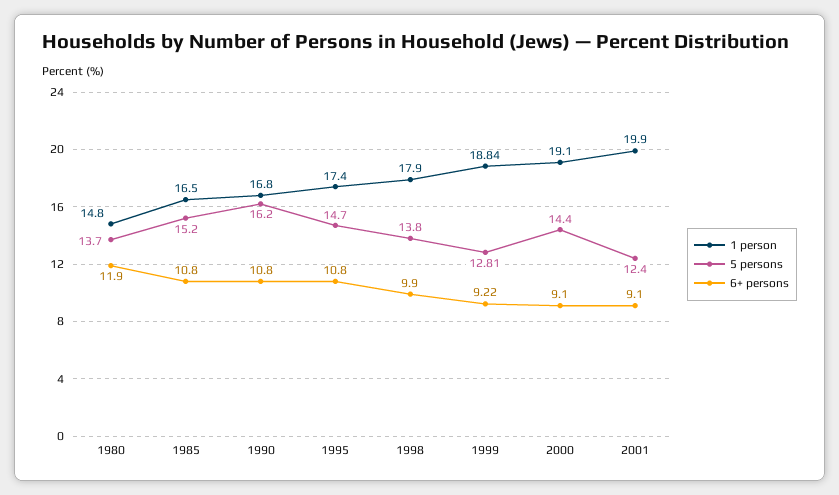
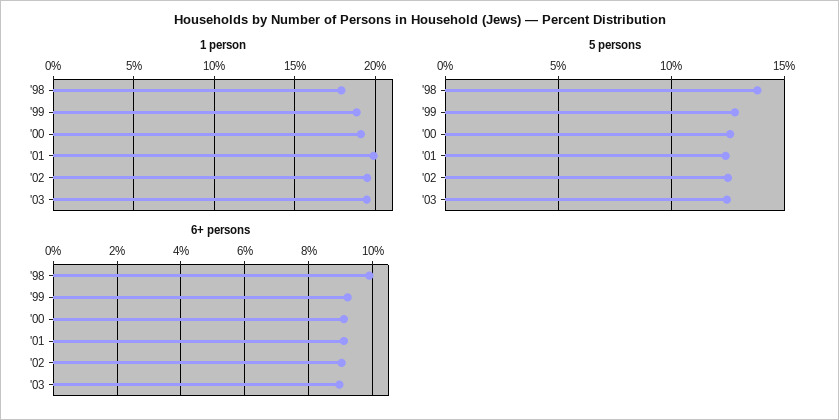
1 person, 1980: 14.8 -> none
5 persons, 1980: 13.7 -> none
6+ persons, 1980: 11.9 -> none
1 person, 1985: 16.5 -> none
5 persons, 1985: 15.2 -> none
6+ persons, 1985: 10.8 -> none
1 person, 1990: 16.8 -> none
5 persons, 1990: 16.2 -> none
6+ persons, 1990: 10.8 -> none
1 person, 1995: 17.4 -> none
5 persons, 1995: 14.7 -> none
6+ persons, 1995: 10.8 -> none
5 persons, 2000: 14.4 -> 12.5
1 person, '02: none -> 19.5
1 person, '03: none -> 19.5
5 persons, '02: none -> 12.5
5 persons, '03: none -> 12.5
6+ persons, '02: none -> 9
6+ persons, '03: none -> 9

